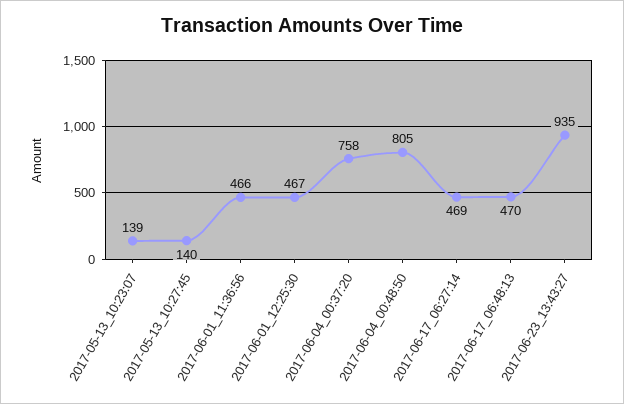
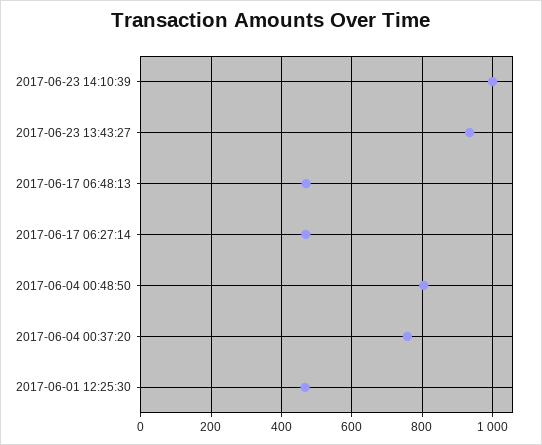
2017-05-13_10:23:07: 139 -> none
2017-05-13_10:27:45: 140 -> none
2017-06-01_11:36:56: 466 -> none
2017-06-23 14:10:39: none -> 1000

